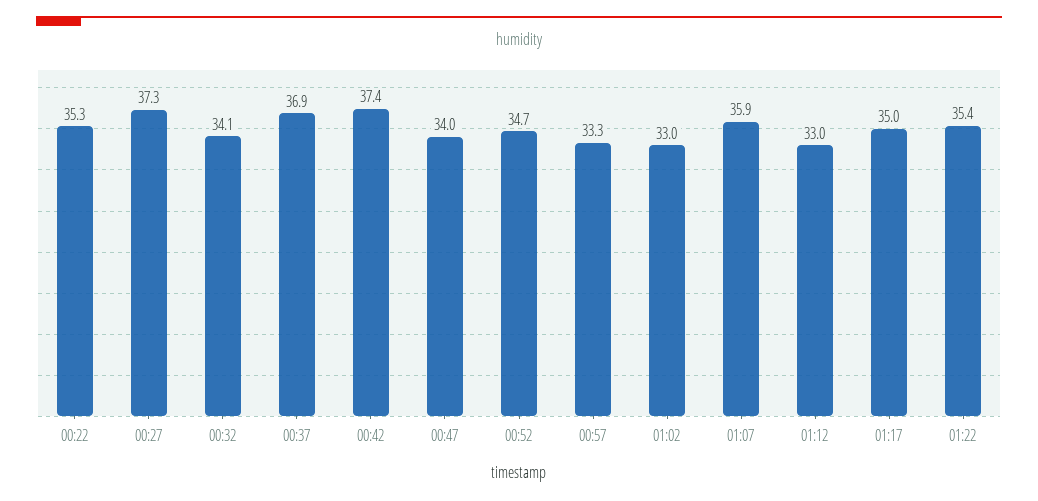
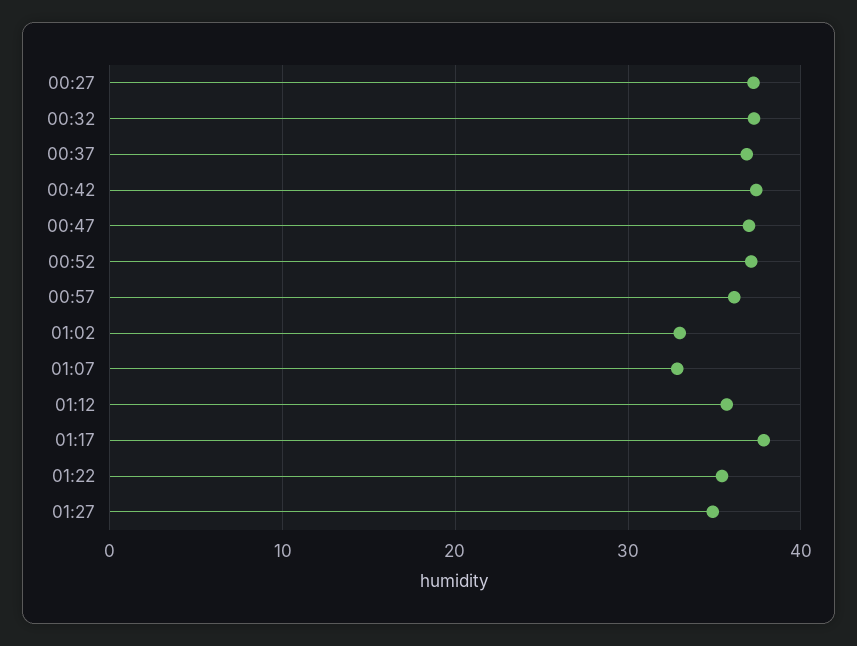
00:22: 35.3 -> none
00:32: 34.1 -> 37
00:47: 34 -> 37
00:52: 34.7 -> 37
00:57: 33.3 -> 36
01:07: 35.9 -> 33
01:12: 33 -> 36
01:17: 35 -> 38
01:27: none -> 35

